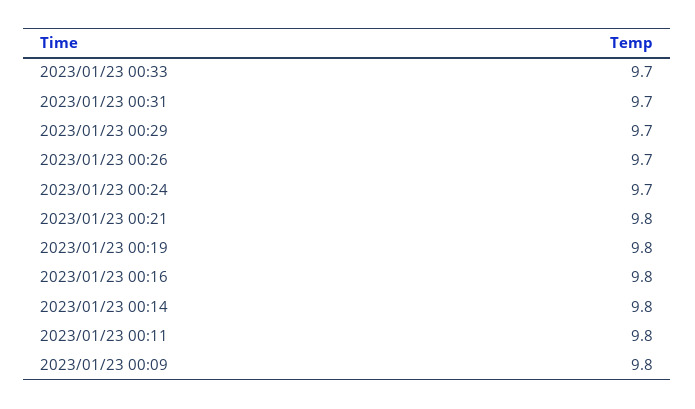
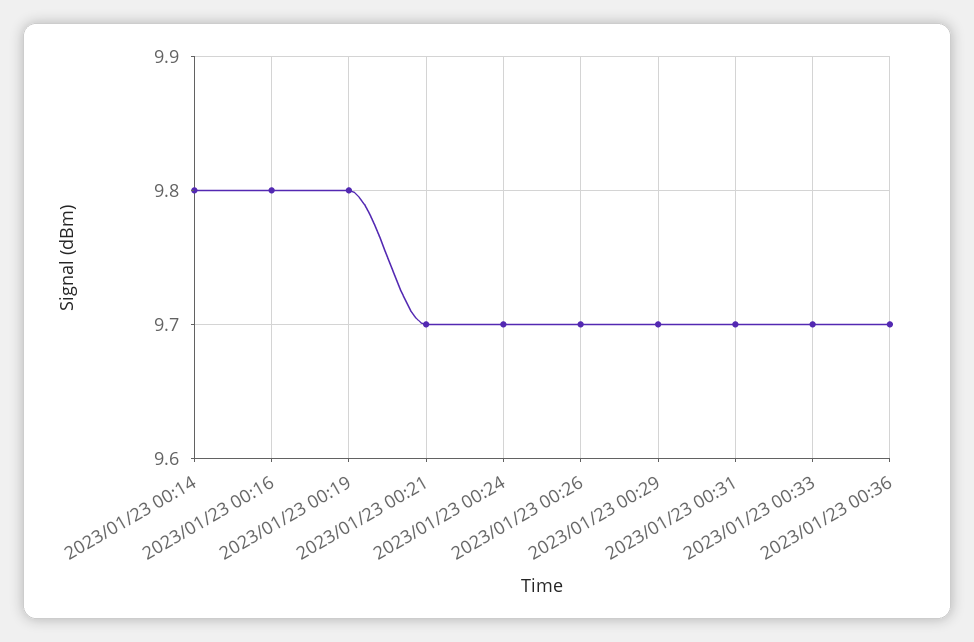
2023/01/23 00:21: 9.8 -> 9.7
2023/01/23 00:11: 9.8 -> none
2023/01/23 00:09: 9.8 -> none
2023/01/23 00:36: none -> 9.7

